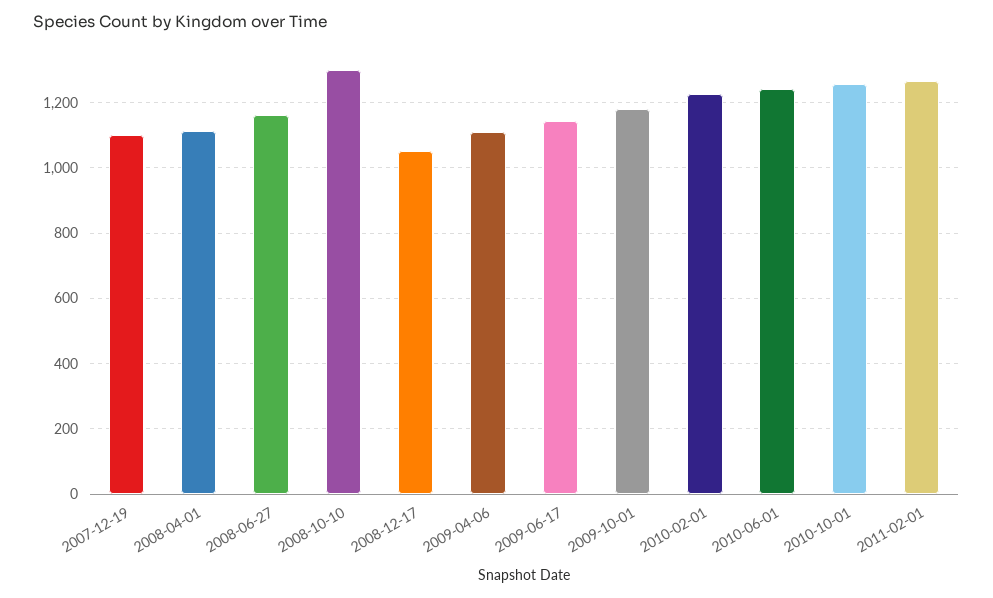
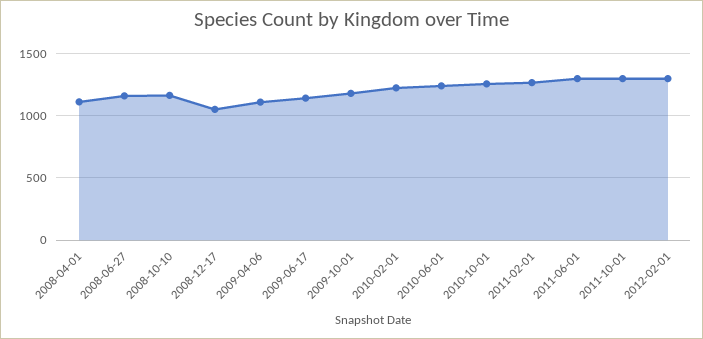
2007-12-19: 1100 -> none
2008-10-10: 1300 -> 1150
2011-06-01: none -> 1300
2011-10-01: none -> 1300
2012-02-01: none -> 1300

